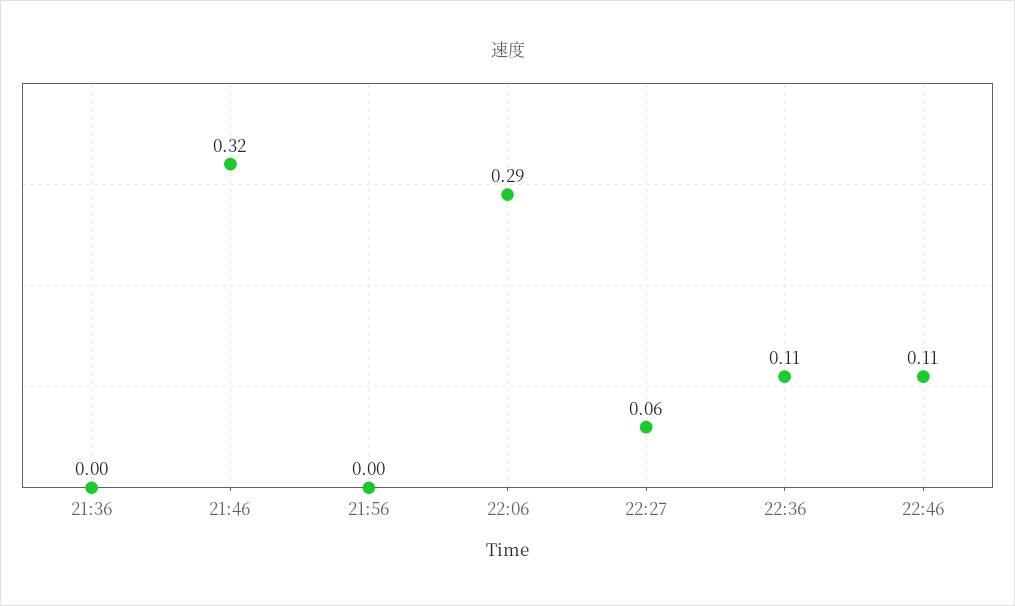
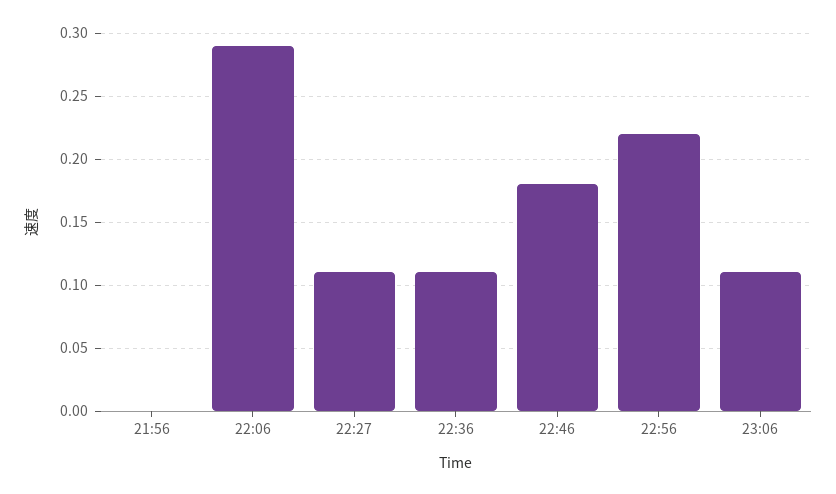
21:36: 0 -> none
21:46: 0.32 -> none
22:27: 0.06 -> 0.11
22:46: 0.11 -> 0.18
22:56: none -> 0.22
23:06: none -> 0.11

